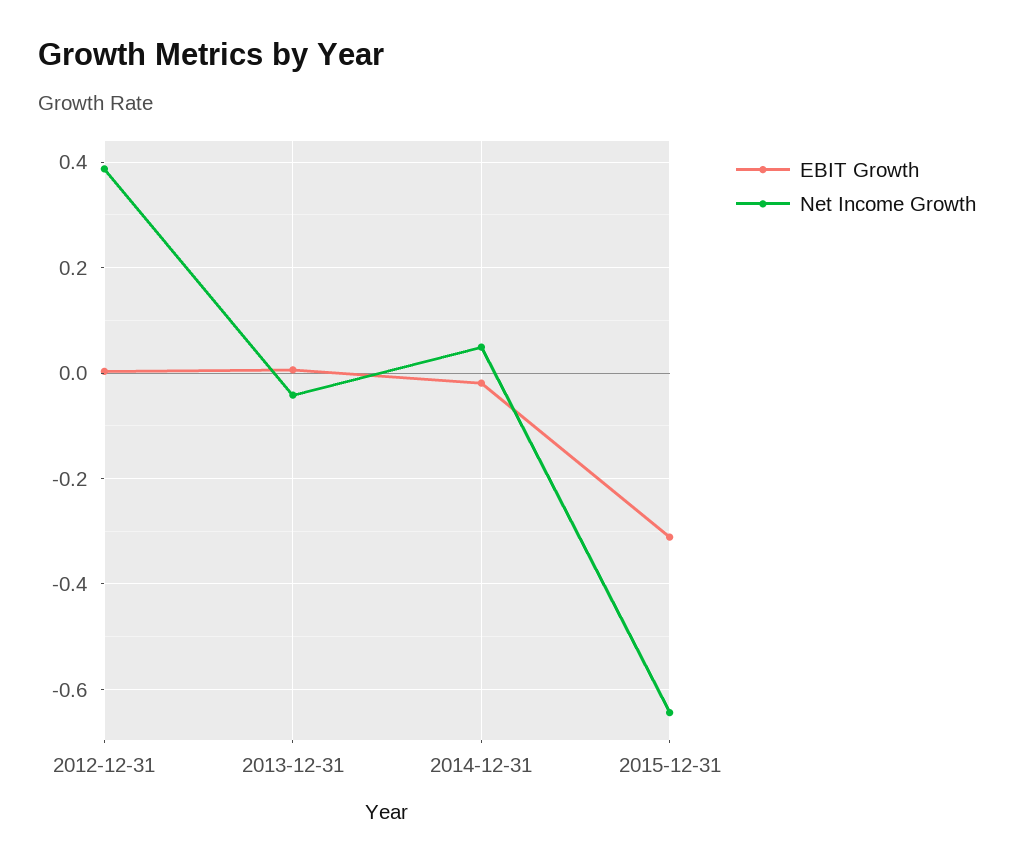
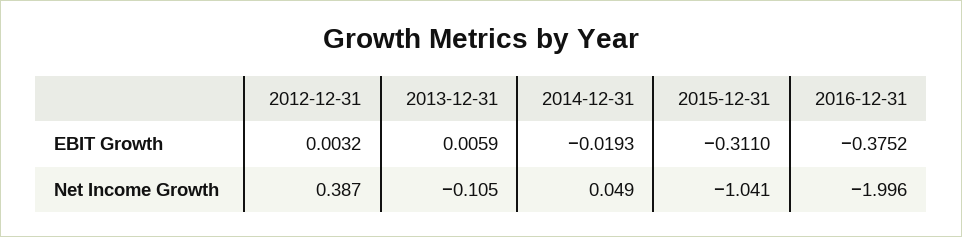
Net Income Growth, 2013-12-31: -0.04 -> -0.105
Net Income Growth, 2015-12-31: -0.64 -> -1.041
EBIT Growth, 2016-12-31: none -> -0.3752
Net Income Growth, 2016-12-31: none -> -1.996

